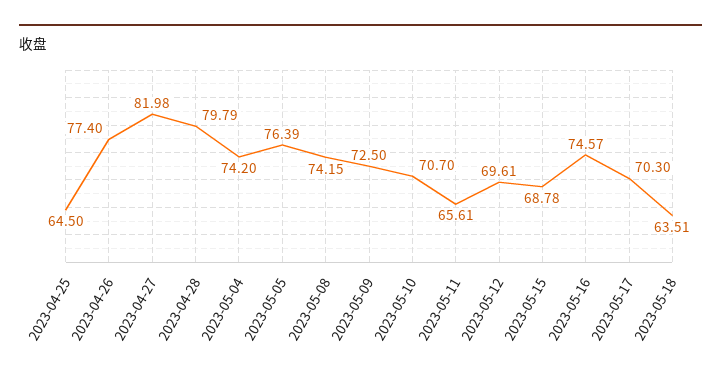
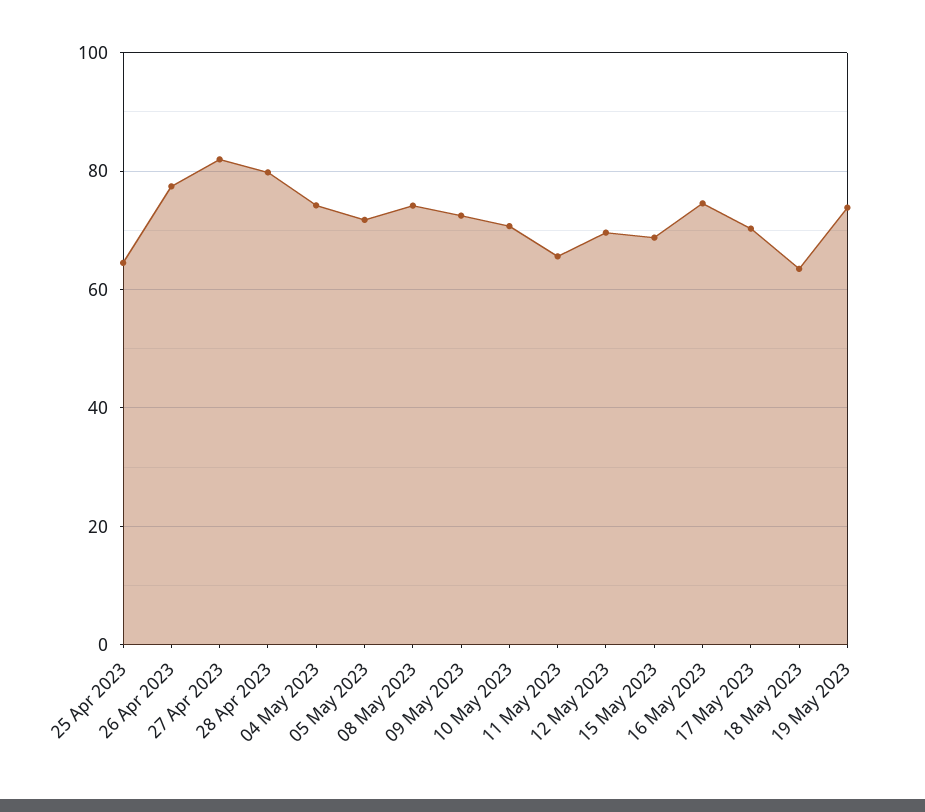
2023-05-05: 76.39 -> 72
19 May 2023: none -> 74

